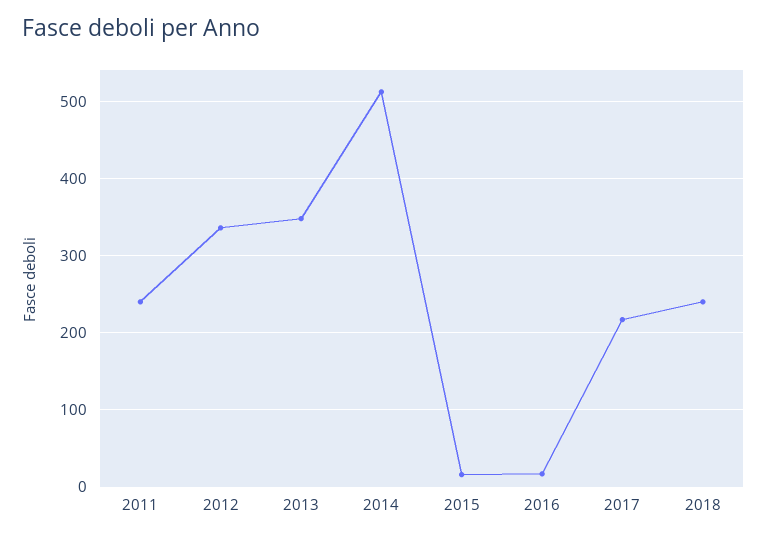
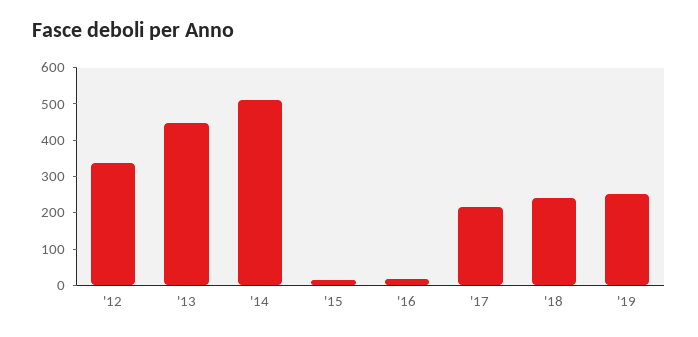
2011: 240 -> none
2013: 350 -> 450
'19: none -> 250

